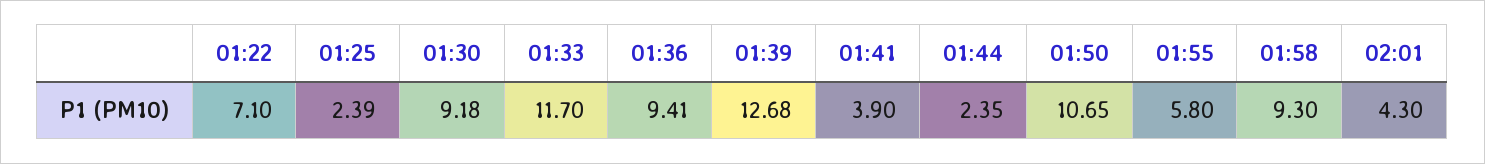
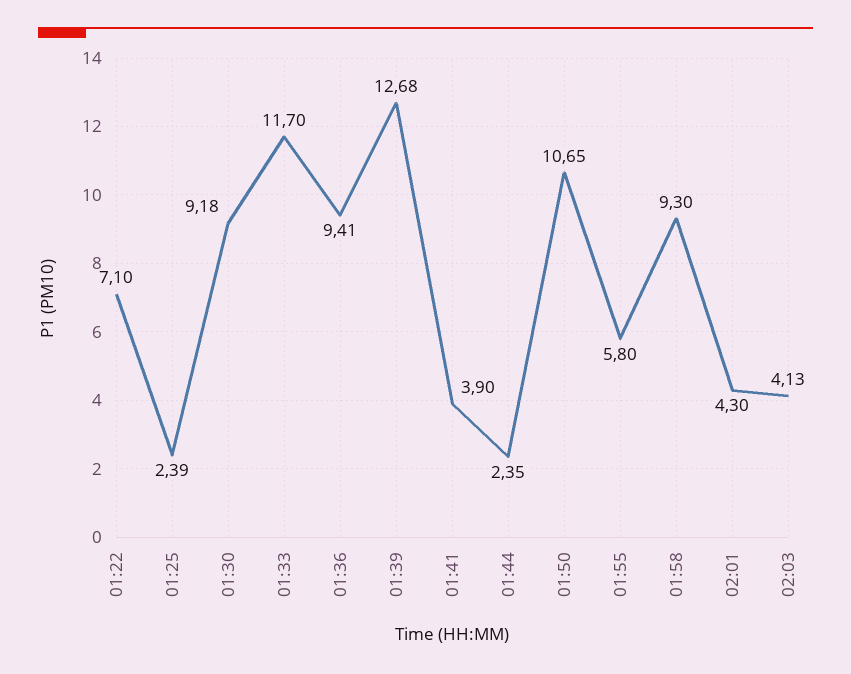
02:03: none -> 4.13

